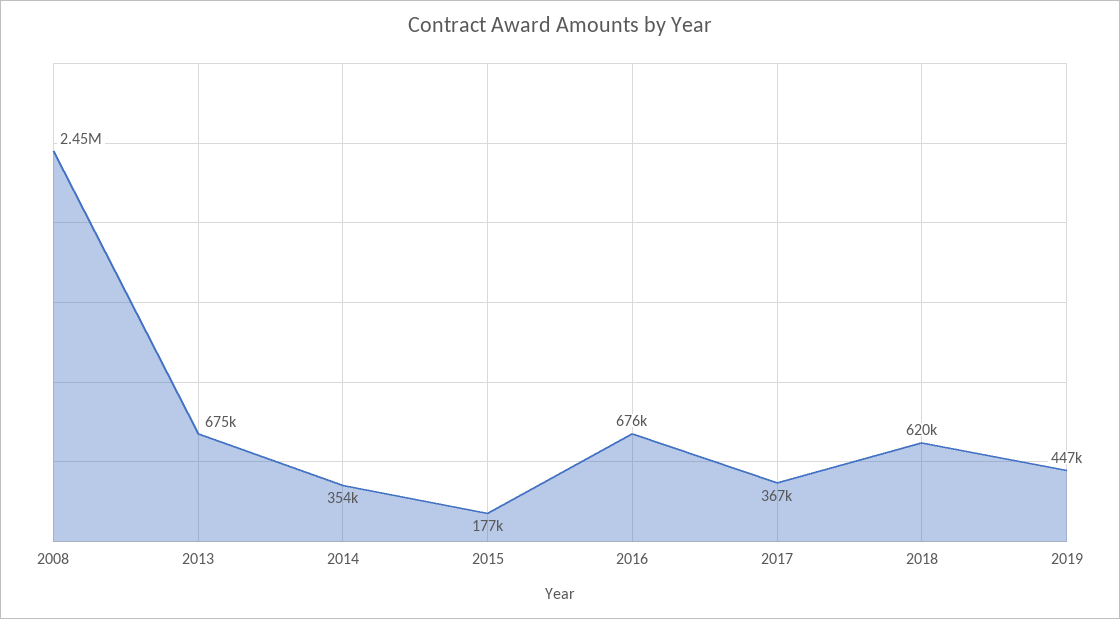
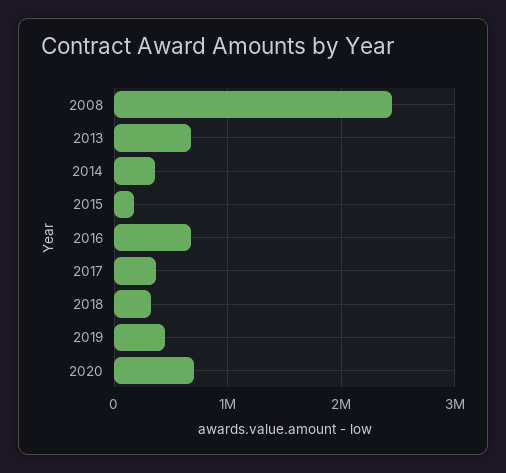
2018: 620000 -> 300000
2020: none -> 700000

